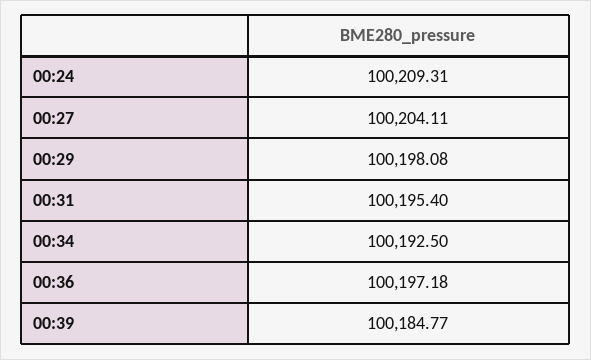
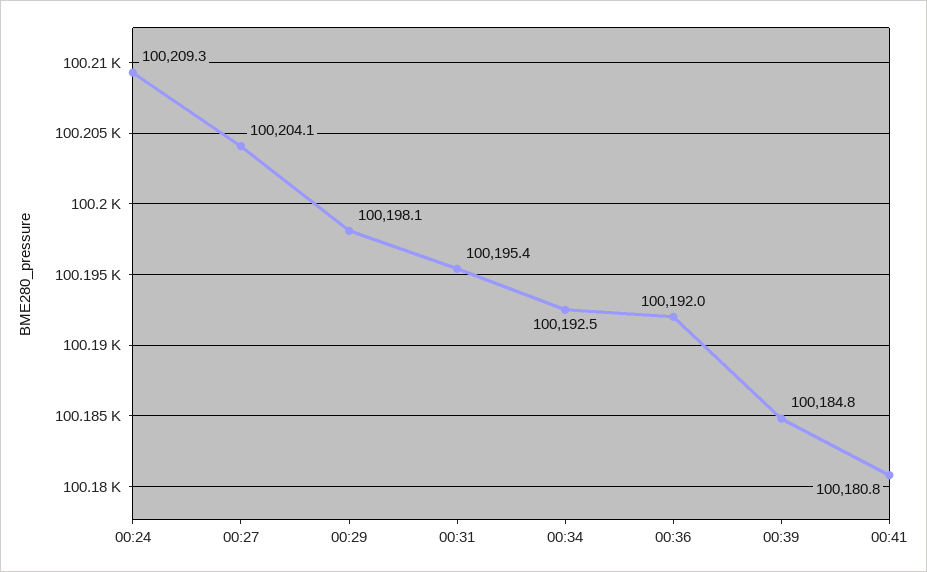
00:36: 100197.18 -> 100192
00:41: none -> 100180.8

